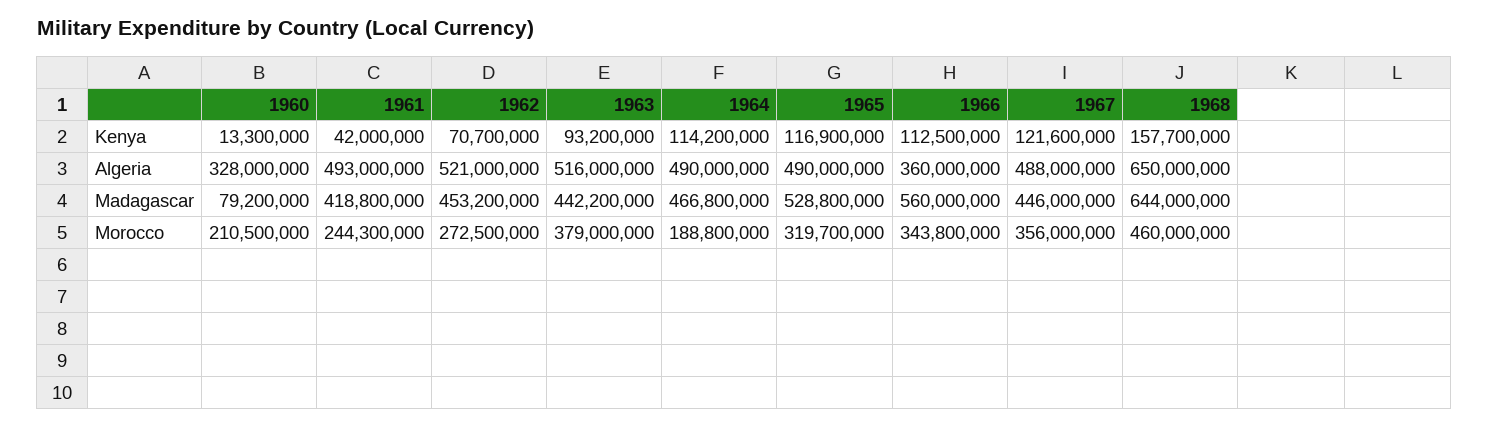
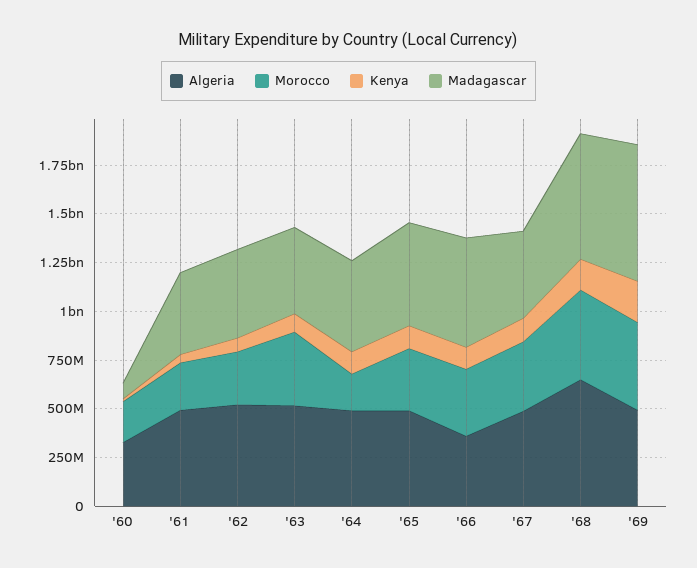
Algeria, '69: none -> 500000000
Morocco, '69: none -> 450000000
Kenya, '69: none -> 200000000
Madagascar, '69: none -> 700000000

